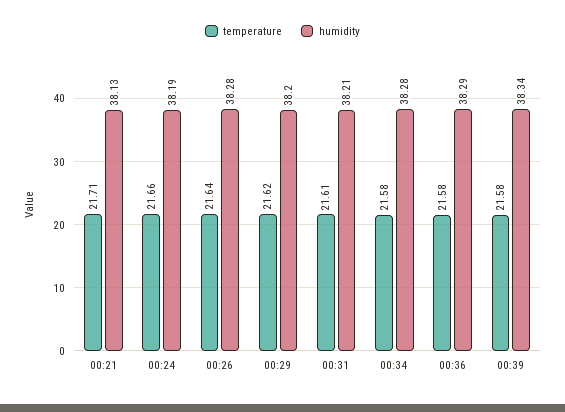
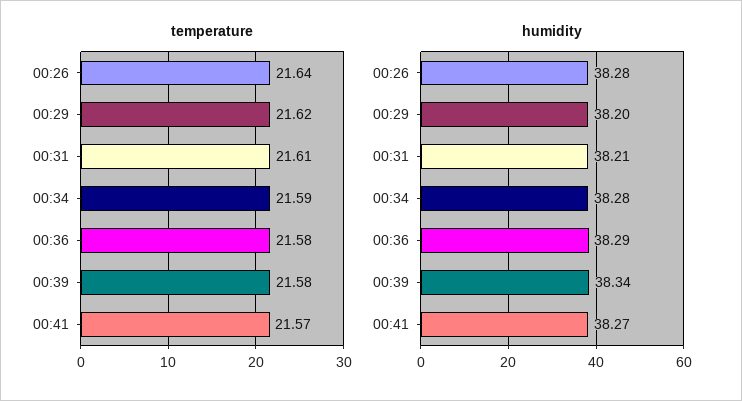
temperature, 00:21: 21.71 -> none
humidity, 00:21: 38.13 -> none
temperature, 00:24: 21.66 -> none
humidity, 00:24: 38.19 -> none
temperature, 00:34: 21.58 -> 21.59
temperature, 00:41: none -> 21.57
humidity, 00:41: none -> 38.27

